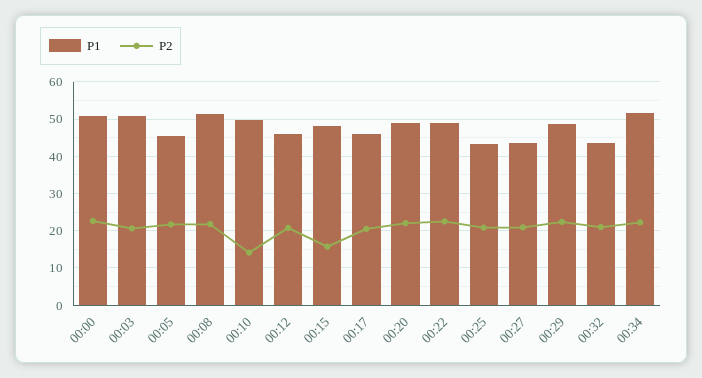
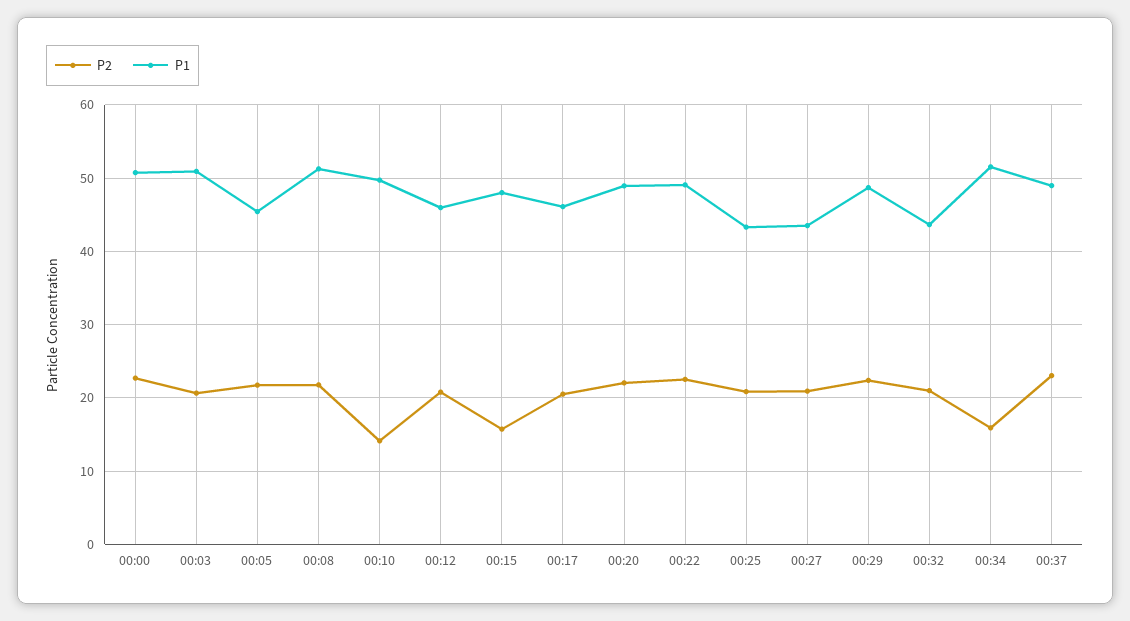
P2, 00:34: 22 -> 16
P2, 00:37: none -> 23
P1, 00:37: none -> 49

